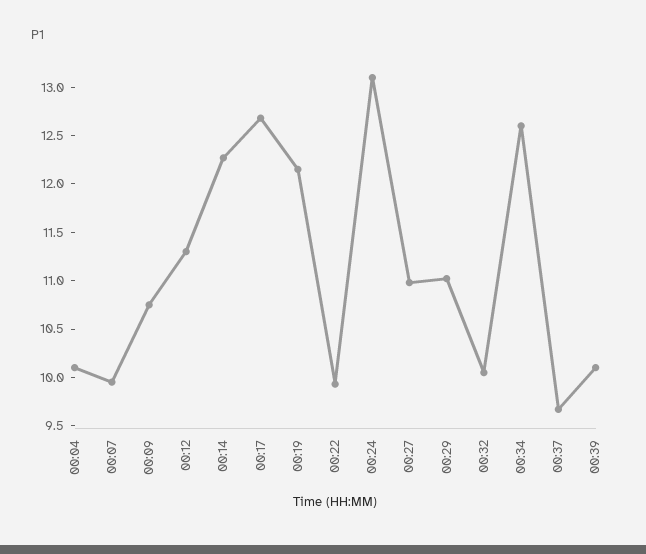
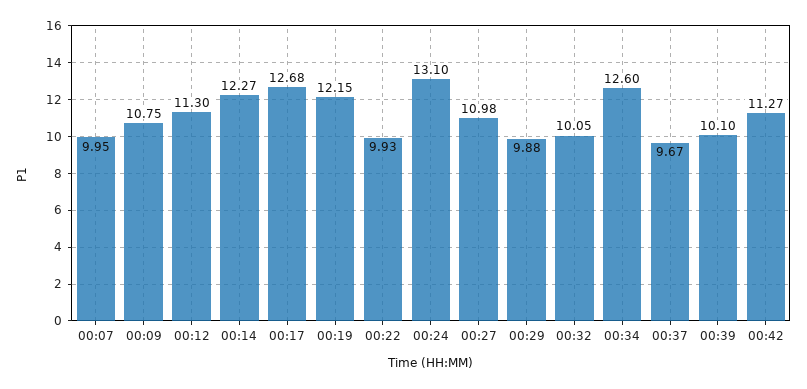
00:04: 10.1 -> none
00:29: 11 -> 9.88
00:42: none -> 11.27

